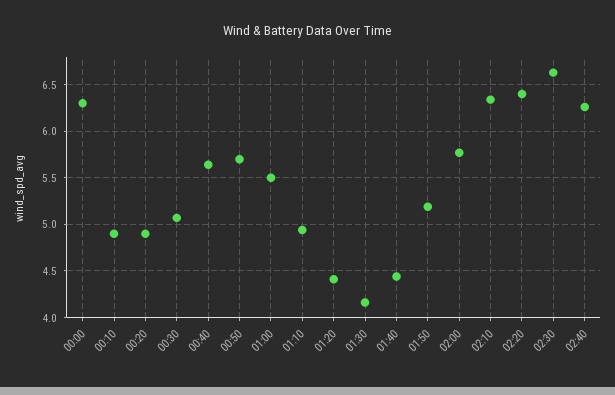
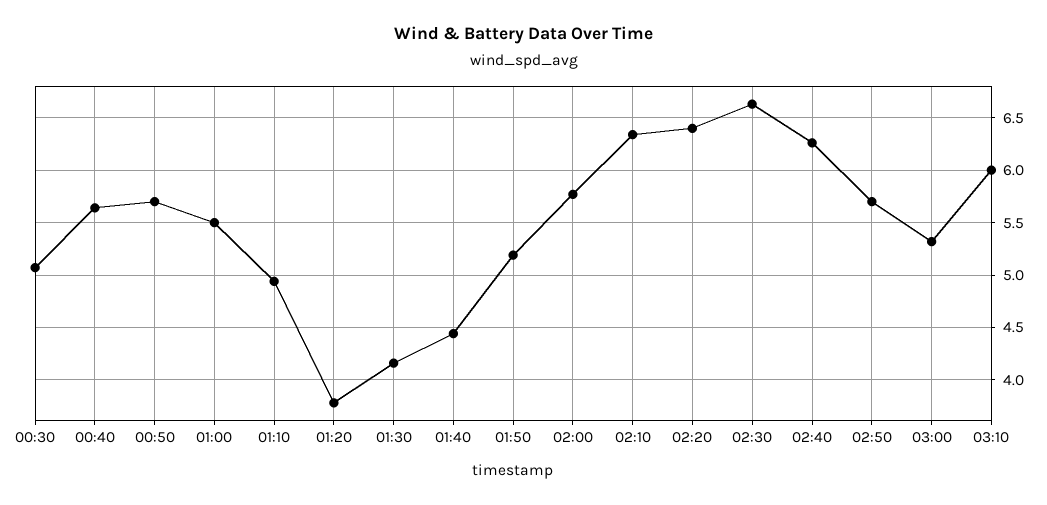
00:00: 6.3 -> none
00:10: 4.9 -> none
00:20: 4.9 -> none
01:20: 4.4 -> 3.8
02:50: none -> 5.7
03:00: none -> 5.3
03:10: none -> 6

